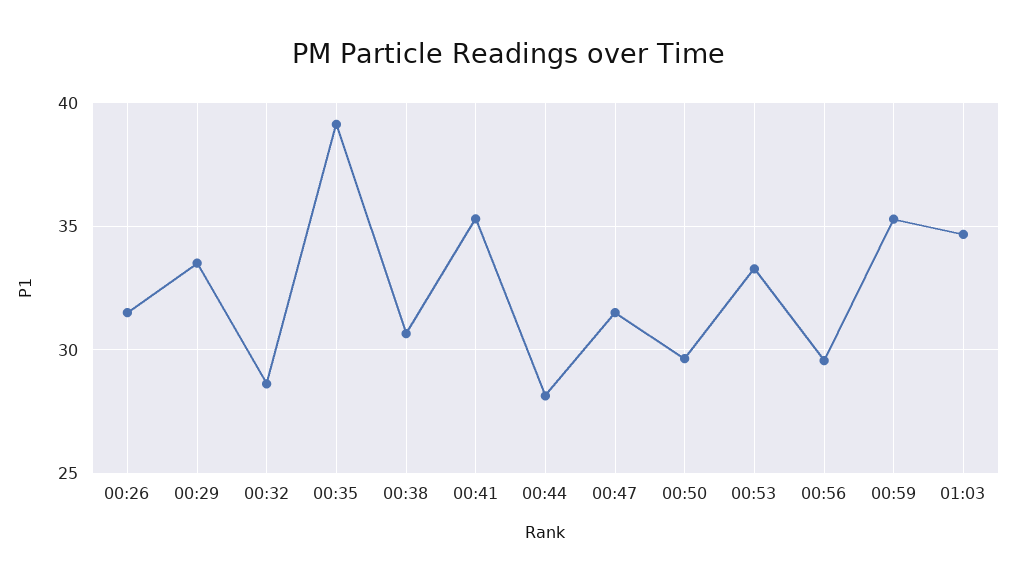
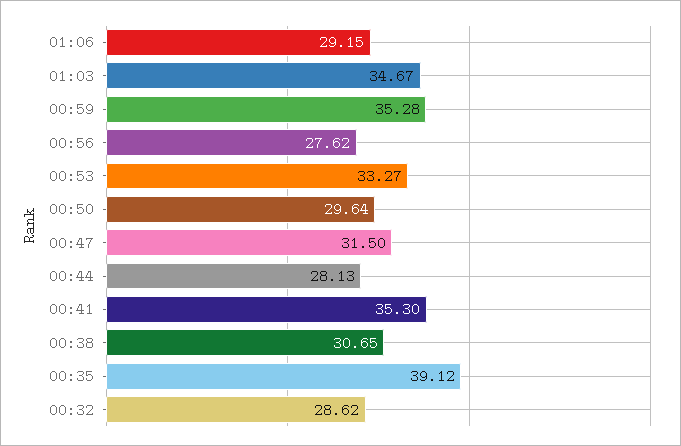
00:26: 31.5 -> none
00:29: 33.5 -> none
00:56: 29.5 -> 27.62
01:06: none -> 29.15

